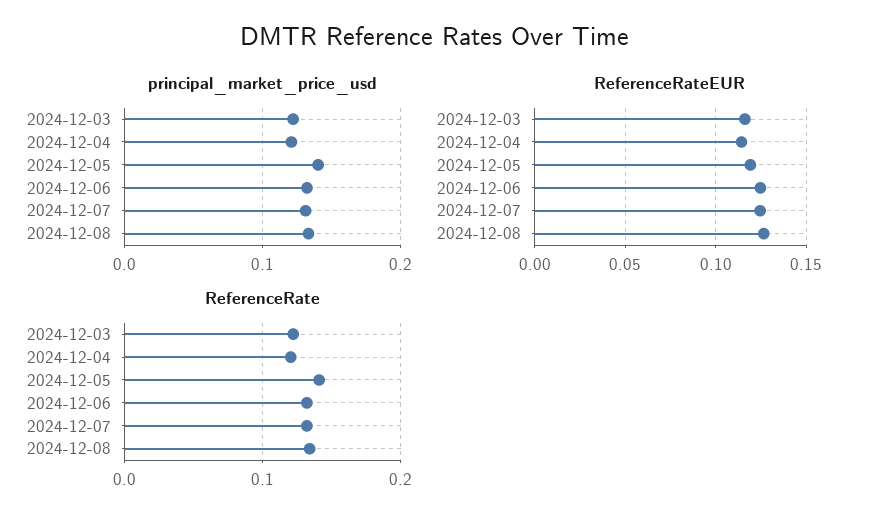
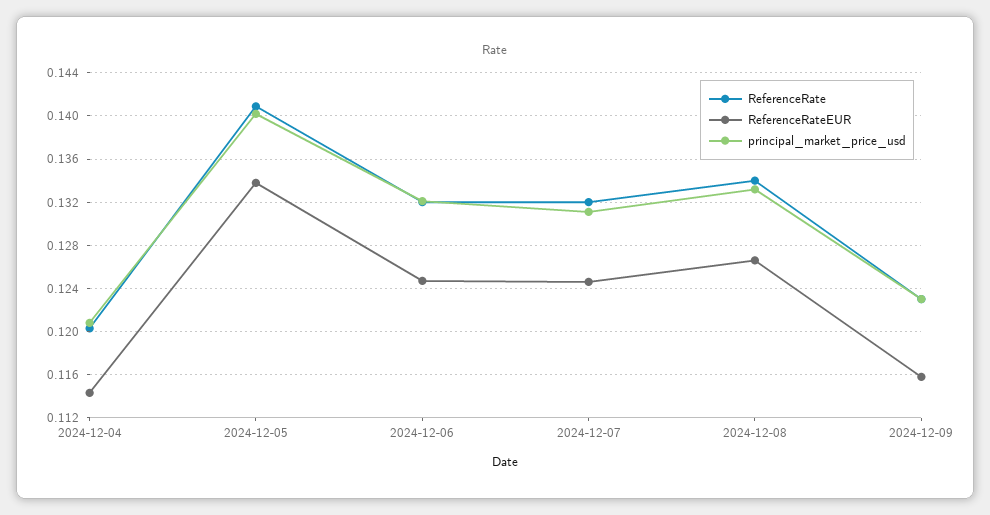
principal_market_price_usd, 2024-12-03: 0.12 -> none
ReferenceRateEUR, 2024-12-03: 0.115 -> none
ReferenceRateEUR, 2024-12-05: 0.12 -> 0.134
ReferenceRate, 2024-12-03: 0.12 -> none
ReferenceRate, 2024-12-09: none -> 0.123
ReferenceRateEUR, 2024-12-09: none -> 0.116
principal_market_price_usd, 2024-12-09: none -> 0.123

